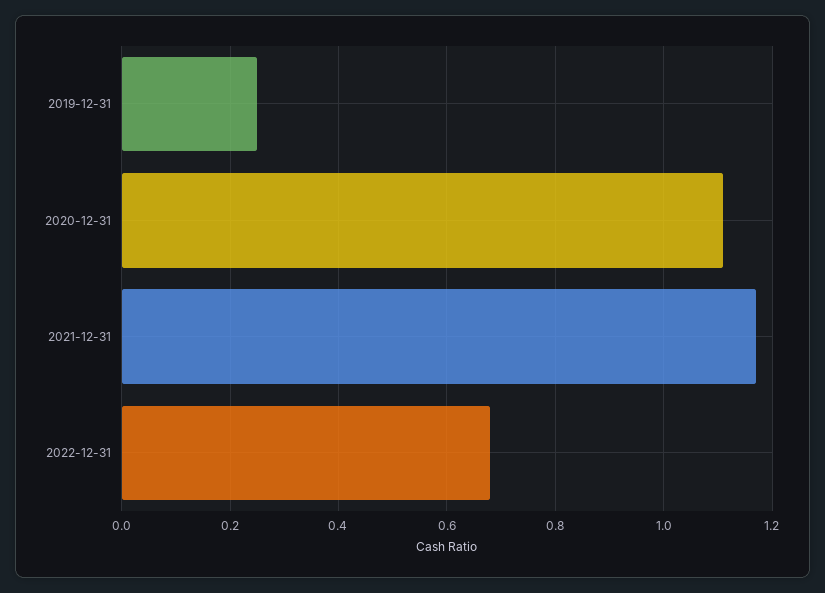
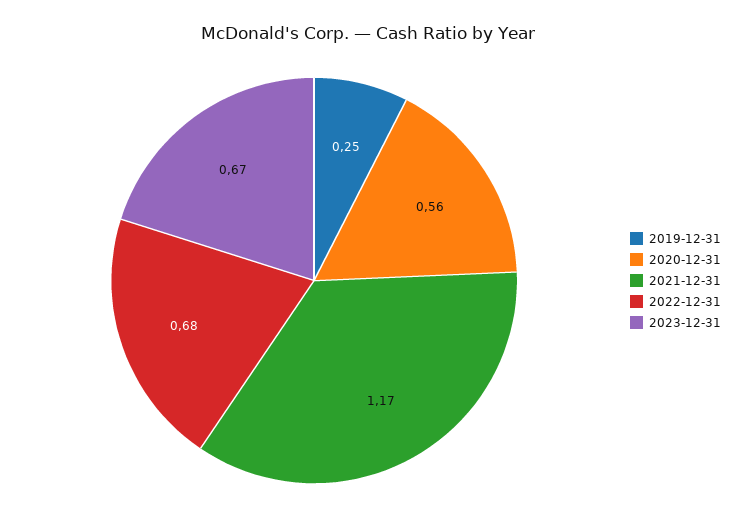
2020-12-31: 1.1 -> 0.56
2023-12-31: none -> 0.67

